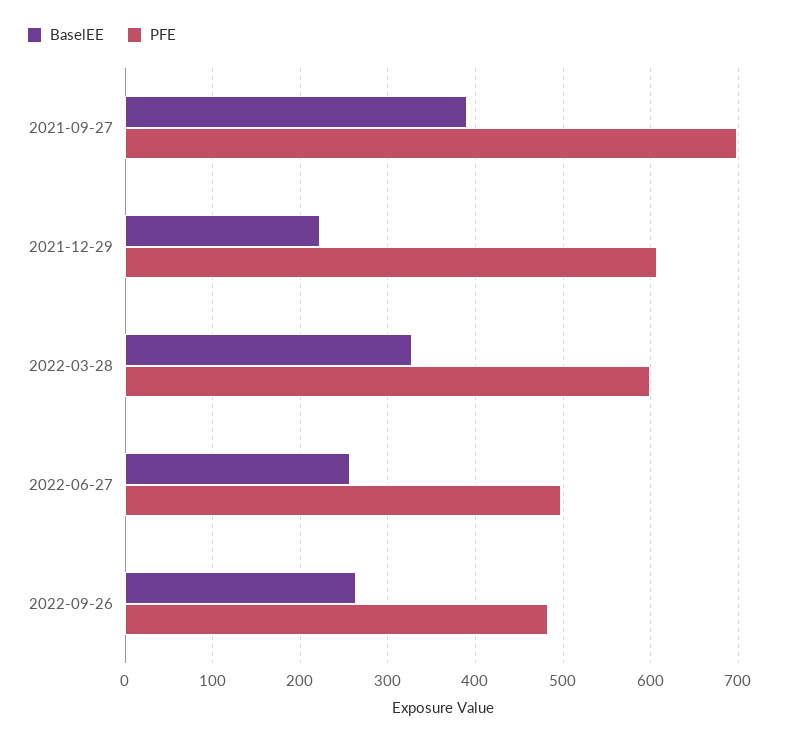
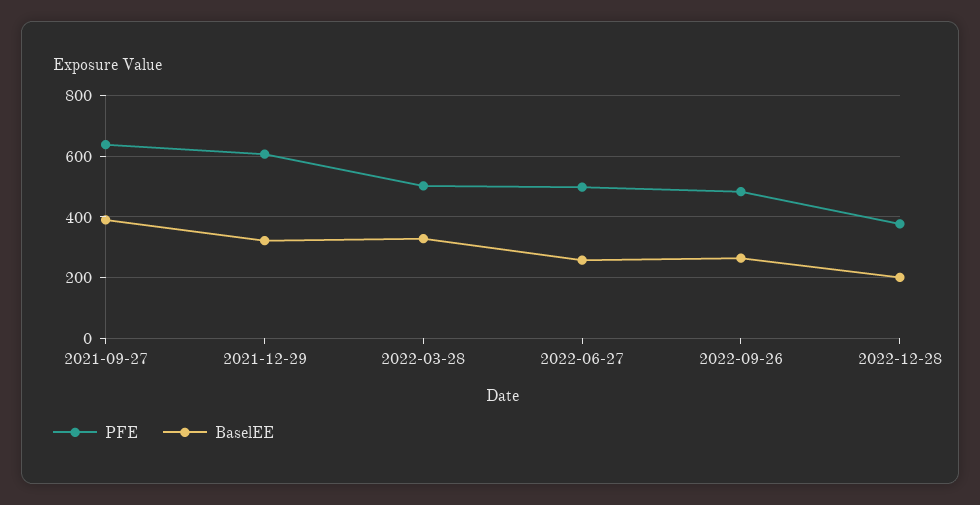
PFE, 2021-09-27: 700 -> 640
BaselEE, 2021-12-29: 220 -> 320
PFE, 2022-03-28: 600 -> 500
PFE, 2022-12-28: none -> 380
BaselEE, 2022-12-28: none -> 200

